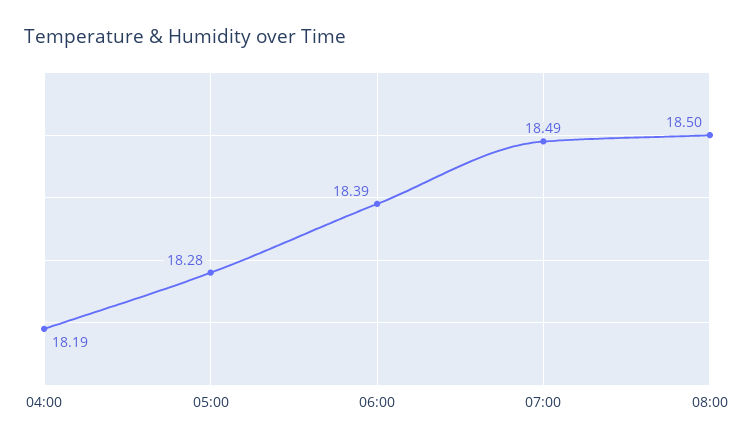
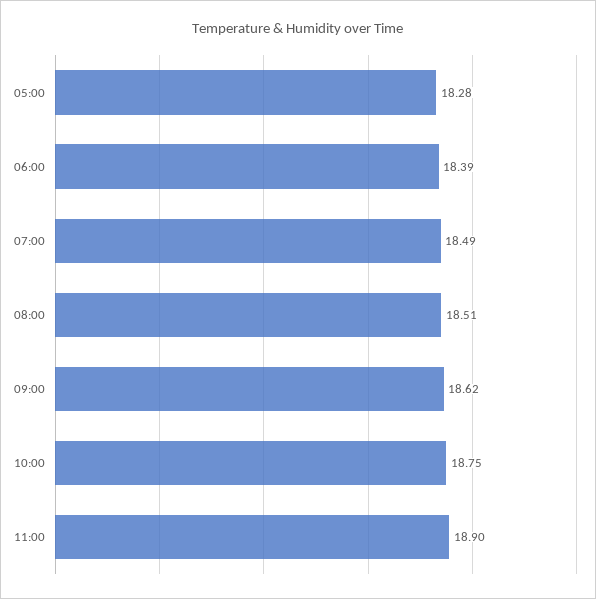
04:00: 18.19 -> none
08:00: 18.5 -> 18.51
09:00: none -> 18.62
10:00: none -> 18.75
11:00: none -> 18.9

